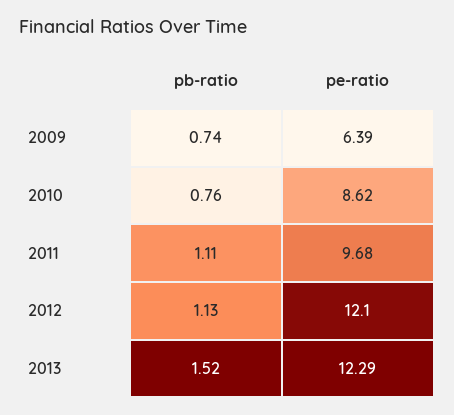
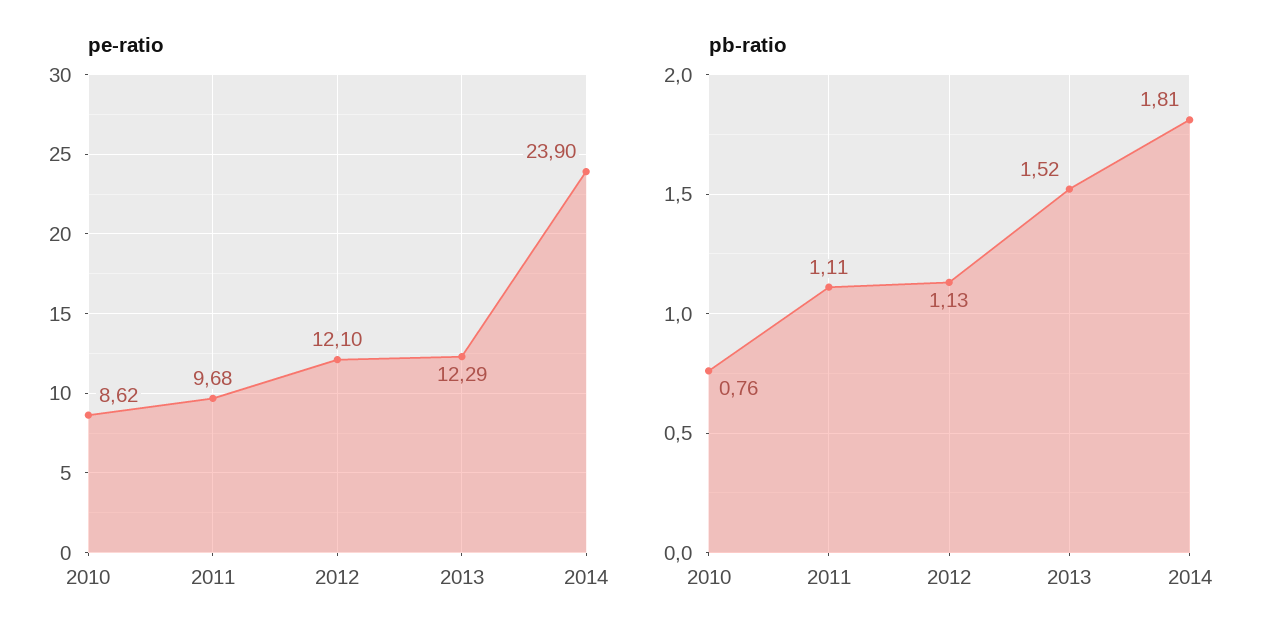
pb-ratio, 2009: 0.74 -> none
pe-ratio, 2009: 6.39 -> none
pe-ratio, 2014: none -> 23.9
pb-ratio, 2014: none -> 1.81

